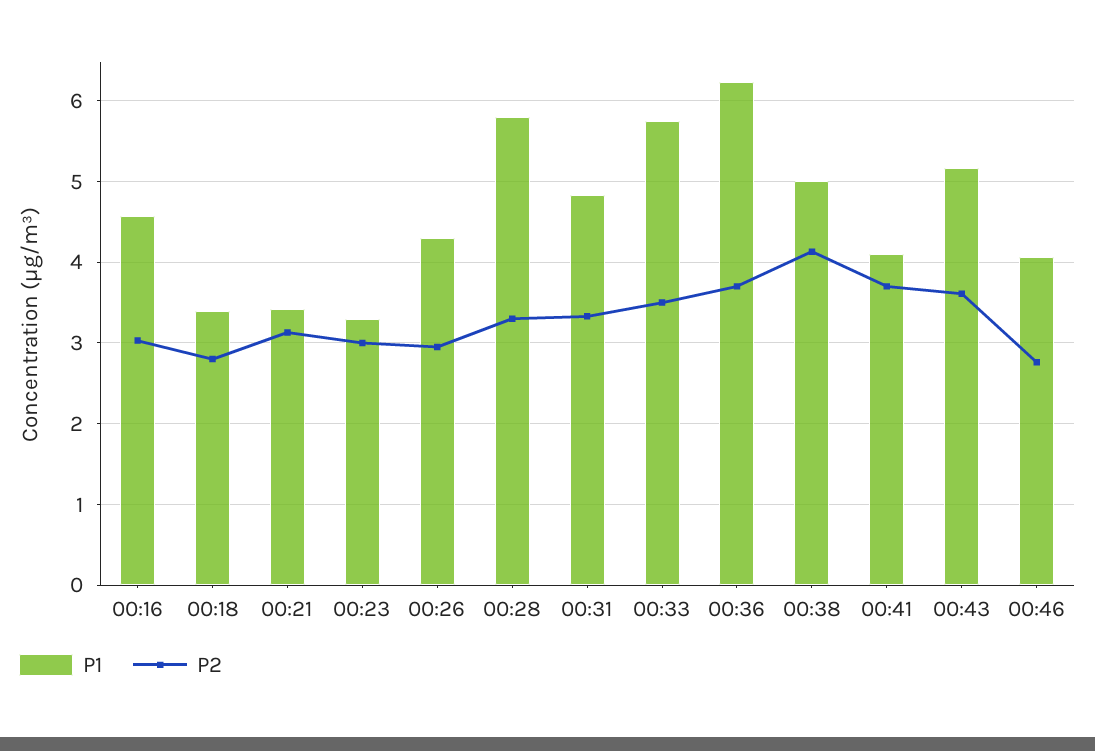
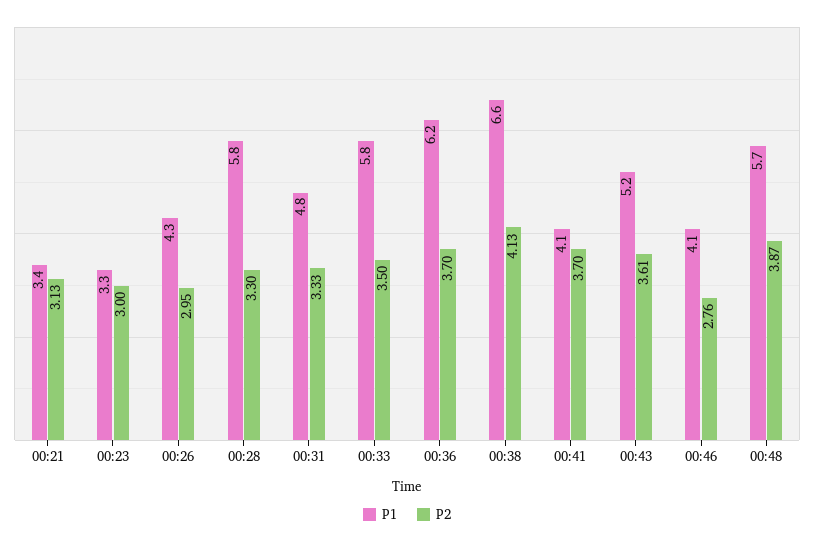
P1, 00:16: 4.6 -> none
P2, 00:16: 3 -> none
P1, 00:18: 3.4 -> none
P2, 00:18: 2.8 -> none
P1, 00:38: 5 -> 6.6
P1, 00:48: none -> 5.7
P2, 00:48: none -> 3.87

